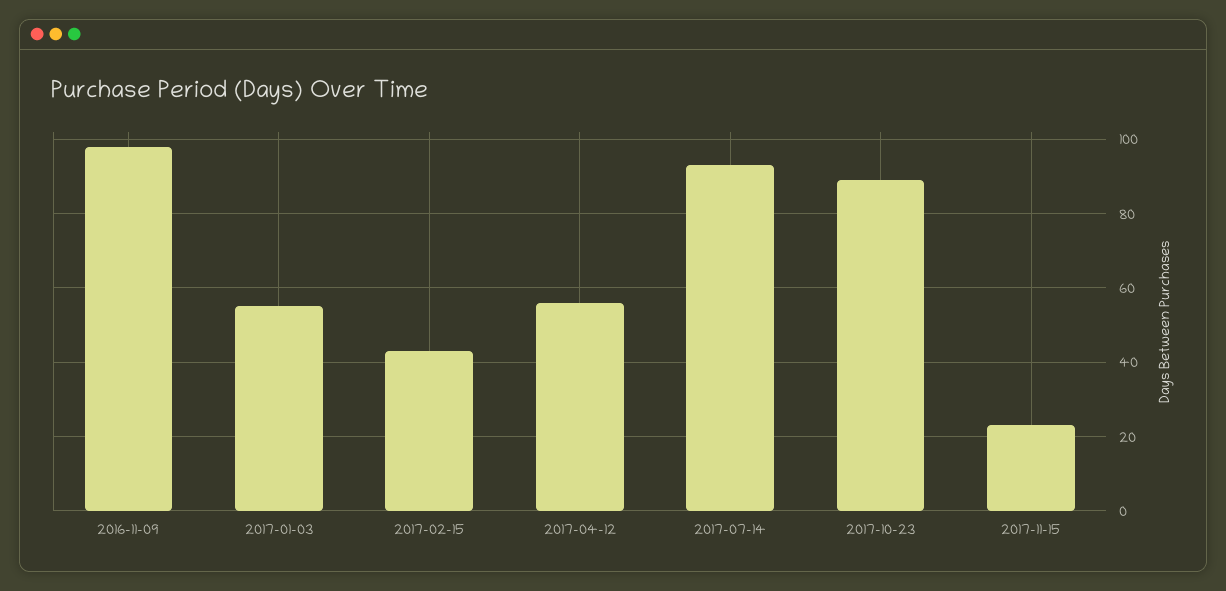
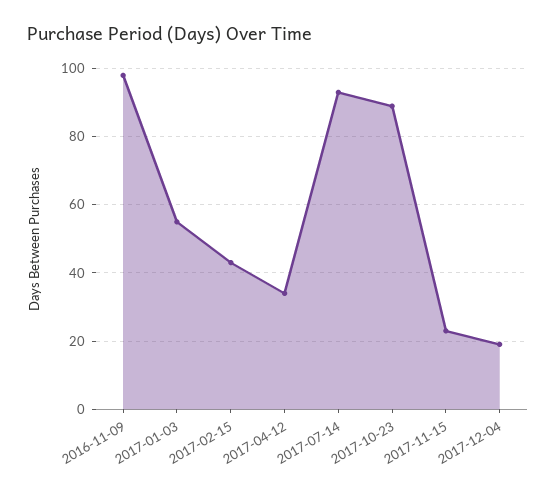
2017-04-12: 55 -> 35
2017-12-04: none -> 20

